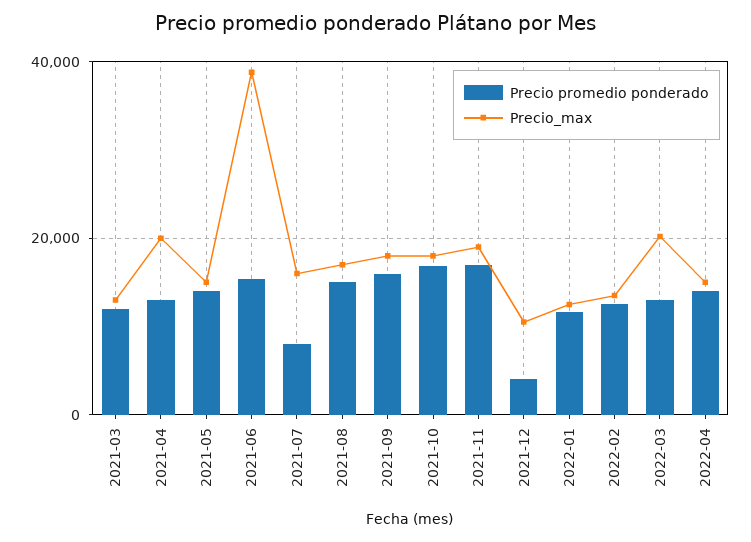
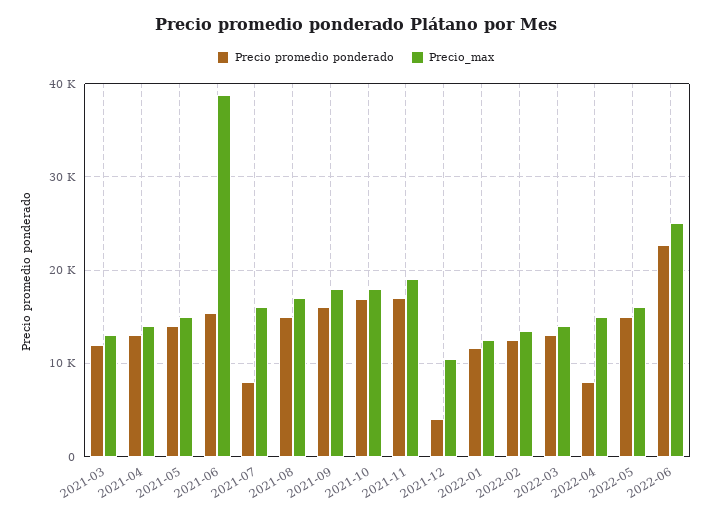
Precio_max, 2021-04: 20000 -> 14000
Precio_max, 2022-03: 20000 -> 14000
Precio promedio ponderado, 2022-04: 14000 -> 8000
Precio promedio ponderado, 2022-05: none -> 15000
Precio_max, 2022-05: none -> 16000
Precio promedio ponderado, 2022-06: none -> 23000
Precio_max, 2022-06: none -> 25000

